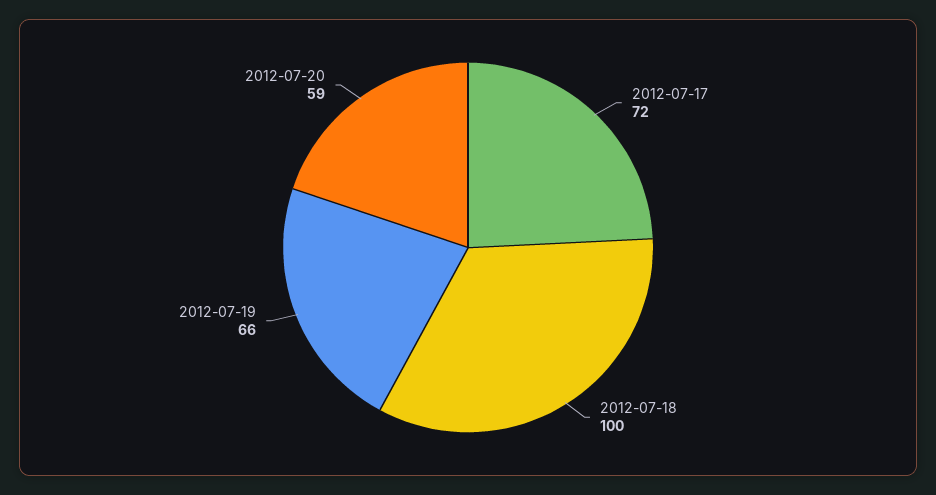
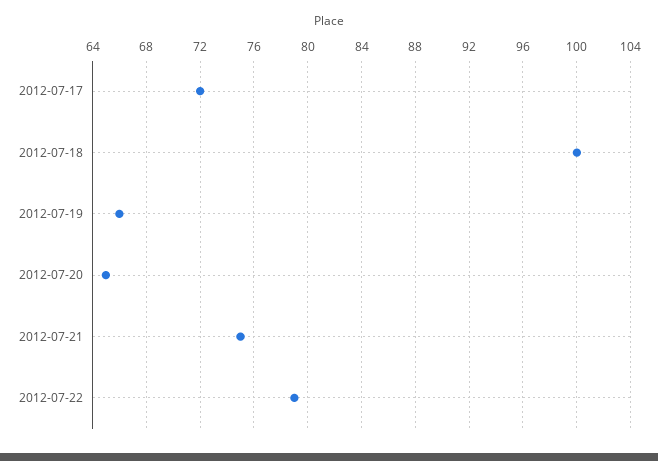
2012-07-20: 59 -> 65
2012-07-21: none -> 75
2012-07-22: none -> 79

